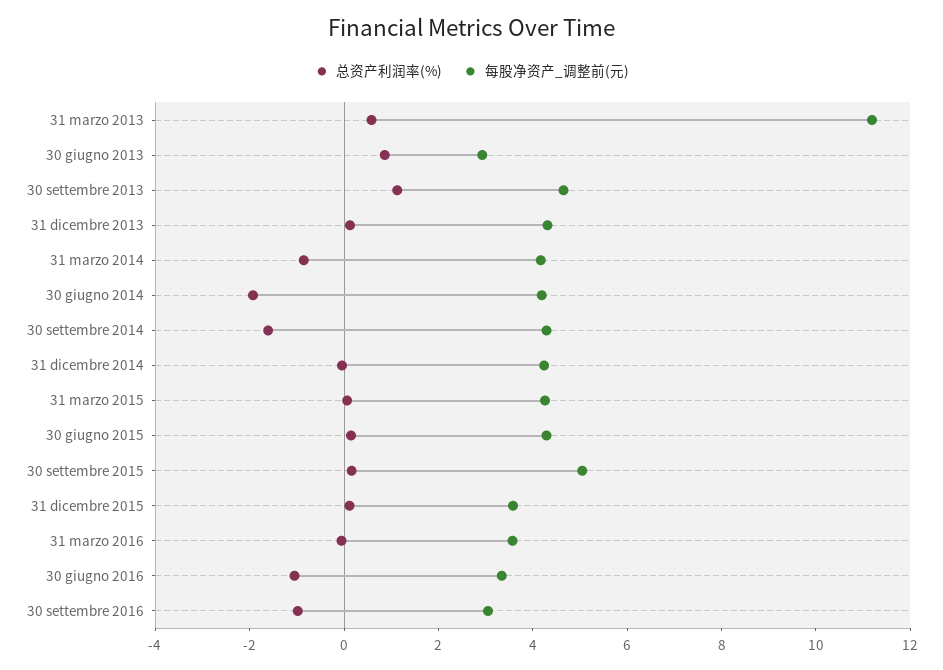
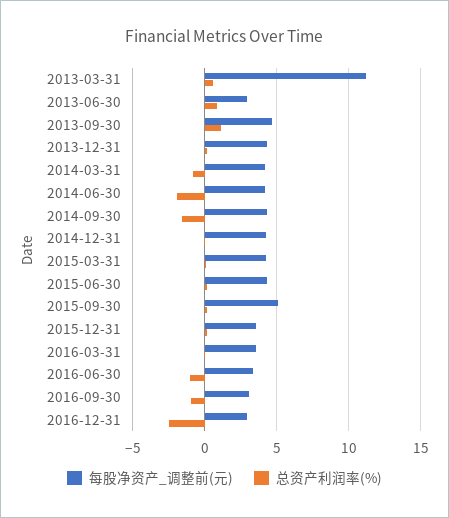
每股净资产_调整前(元), 2016-12-31: none -> 3
总资产利润率(%), 2016-12-31: none -> -2.5

